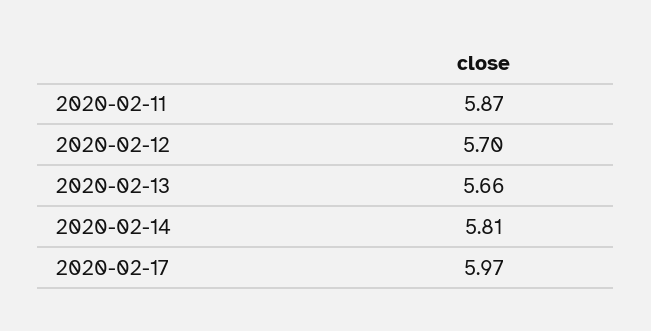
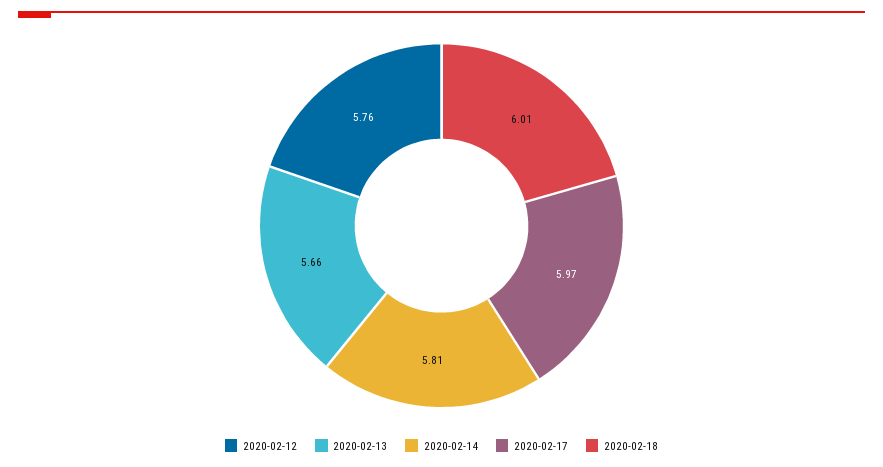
2020-02-11: 5.87 -> none
2020-02-12: 5.7 -> 5.76
2020-02-18: none -> 6.01

